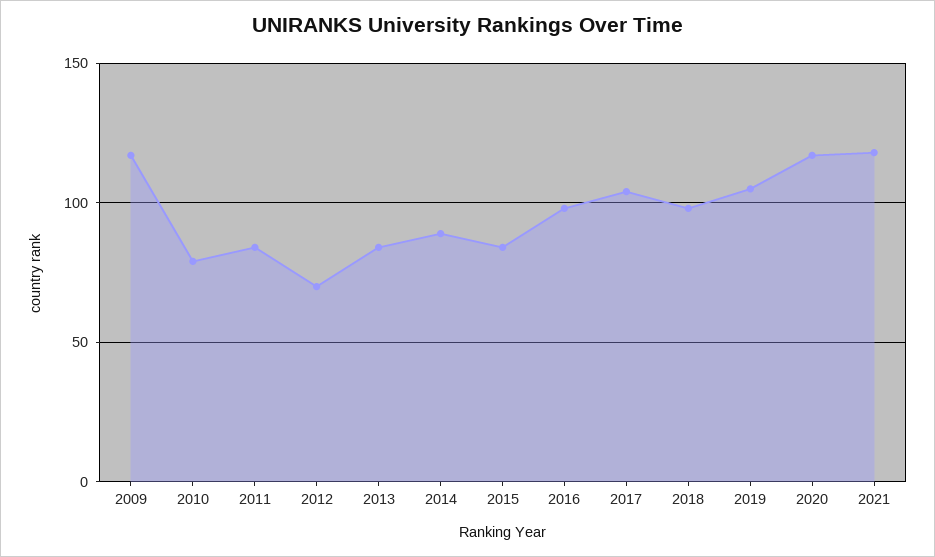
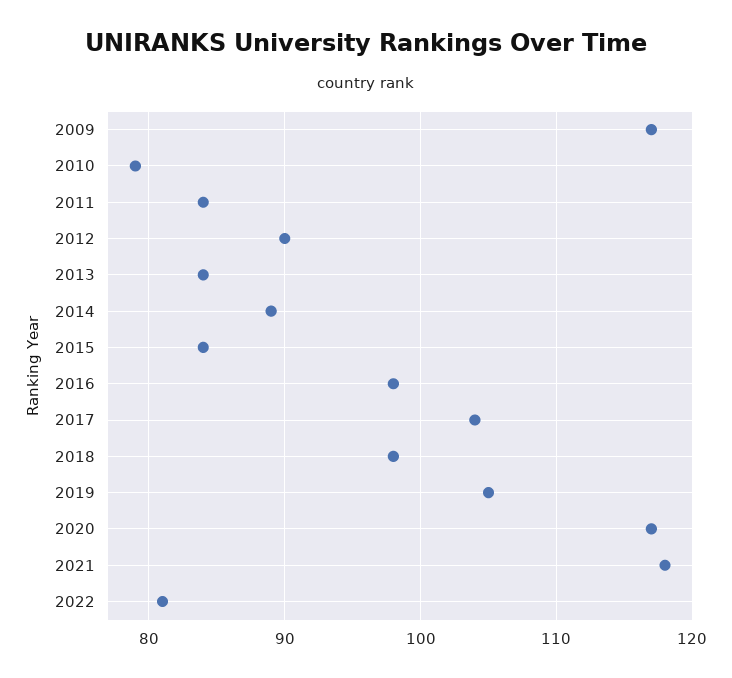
2012: 70 -> 90
2022: none -> 81

